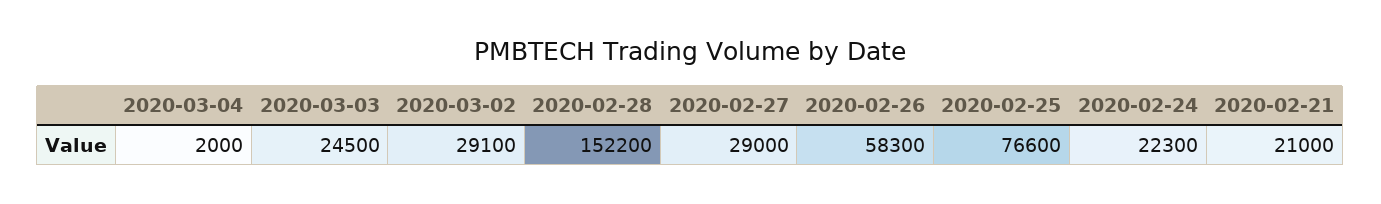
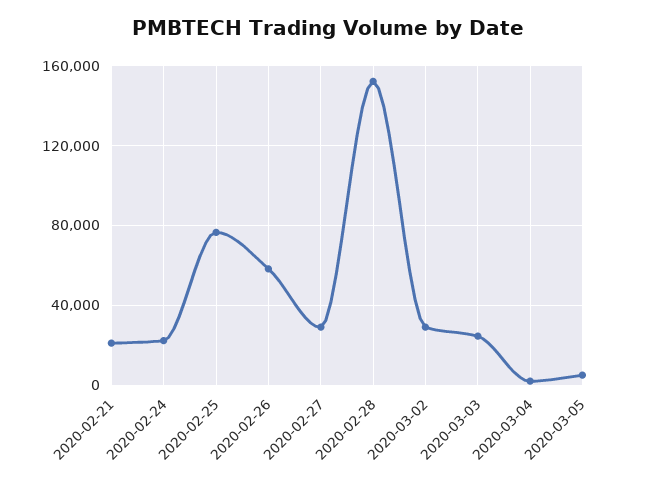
2020-03-05: none -> 5000

